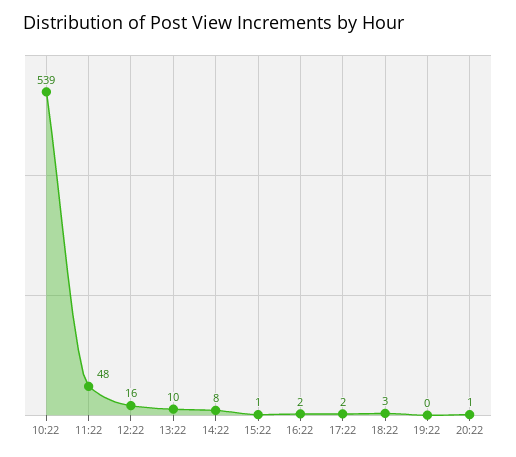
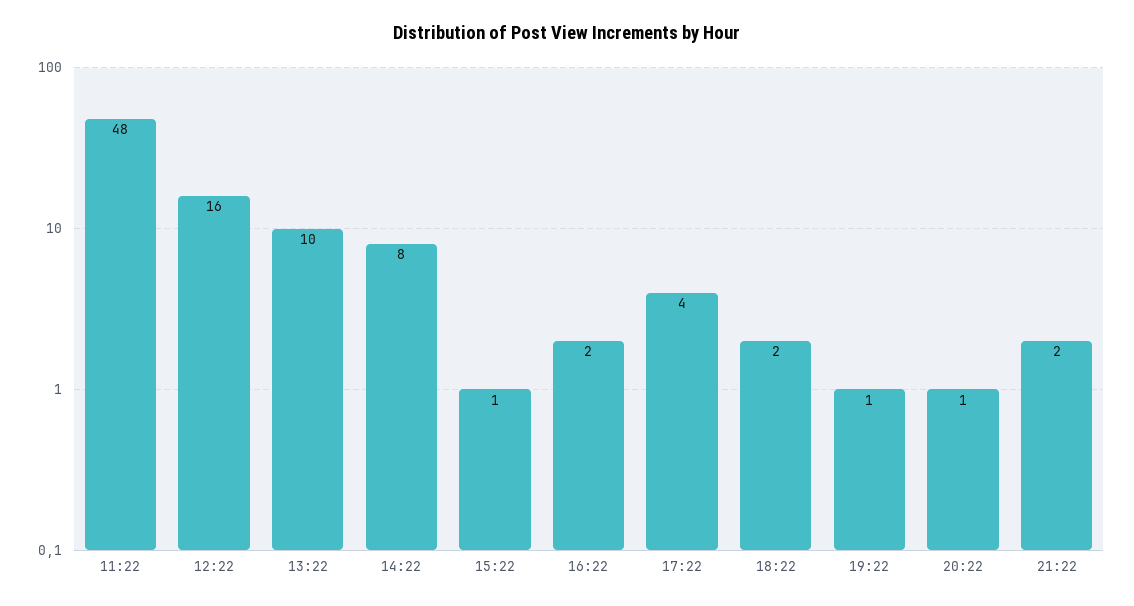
10:22: 539 -> none
17:22: 2 -> 4
18:22: 3 -> 2
19:22: 0 -> 1
21:22: none -> 2

